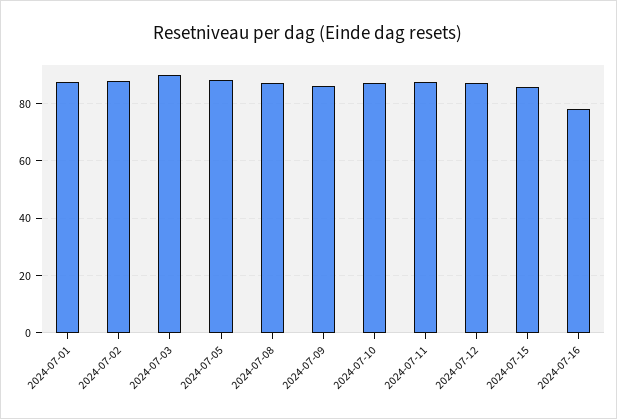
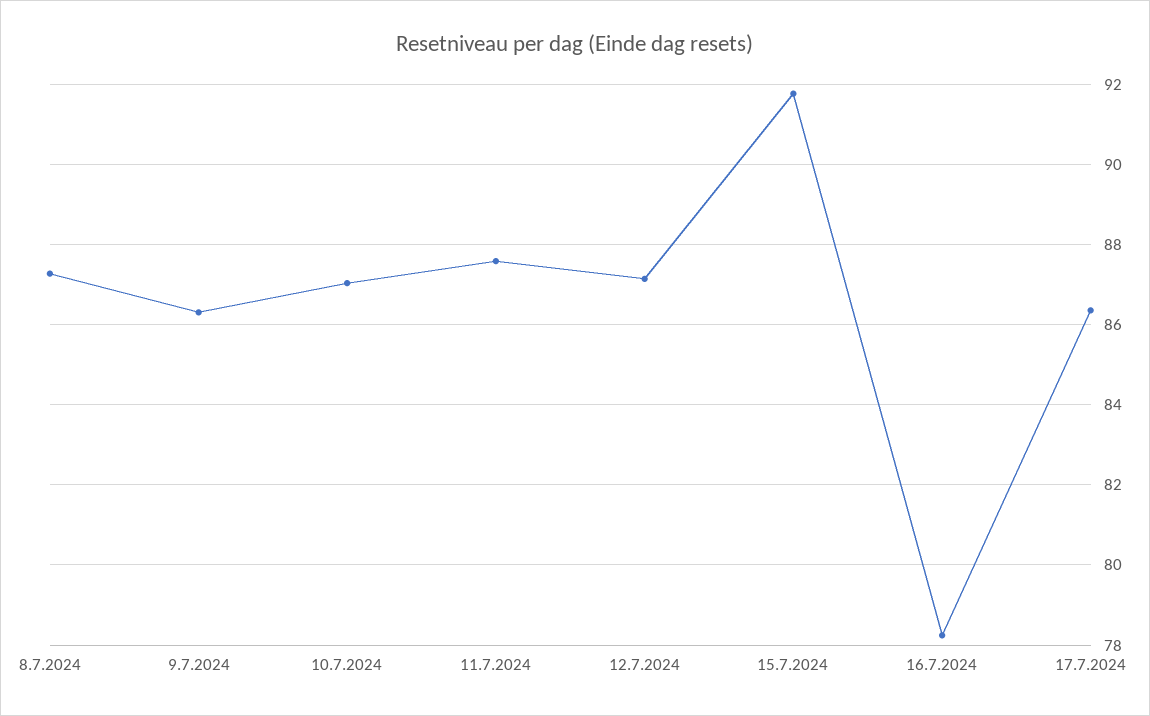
2024-07-01: 87.5 -> none
2024-07-02: 87.5 -> none
2024-07-03: 90 -> none
2024-07-05: 87.5 -> none
2024-07-15: 85 -> 91.8
17.7.2024: none -> 86.4

